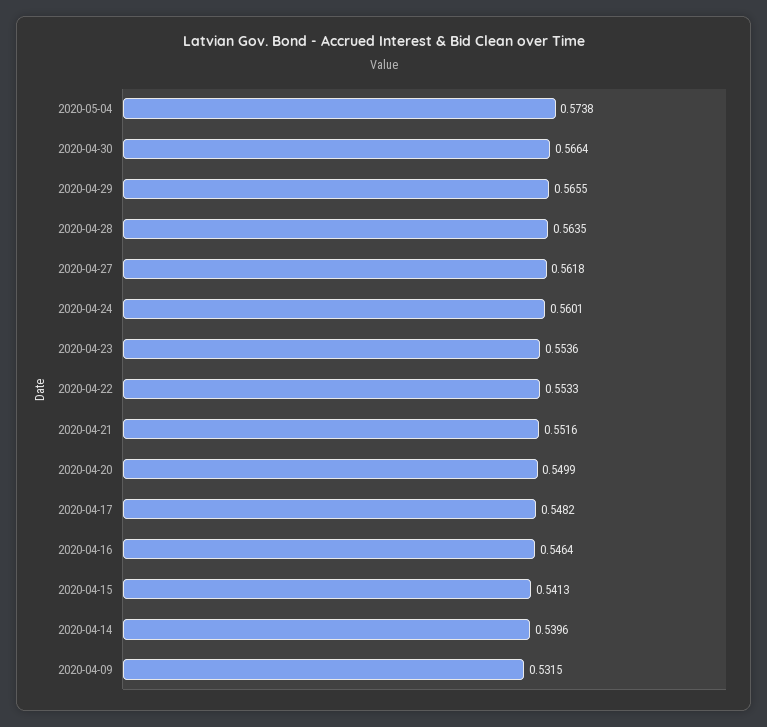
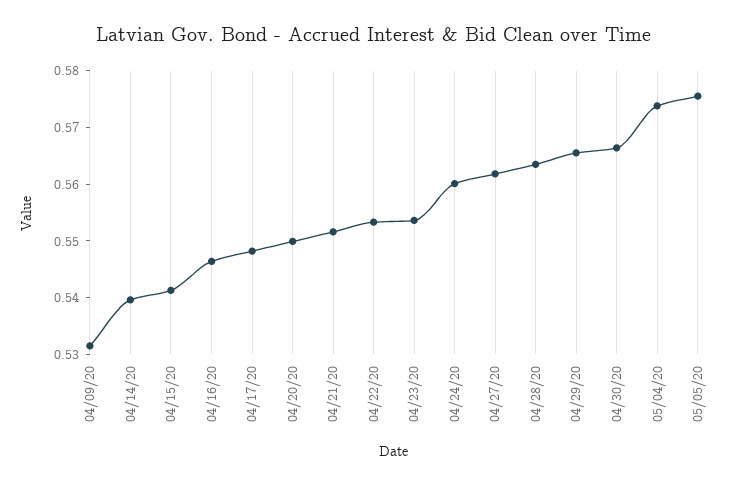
05/05/20: none -> 0.576

